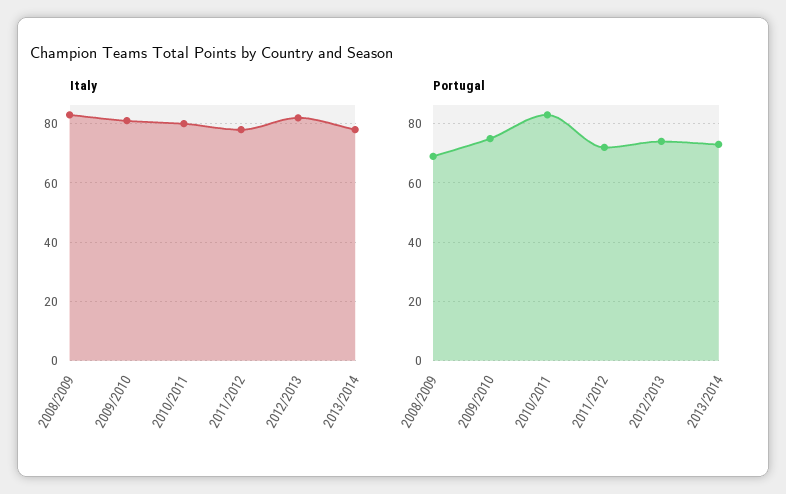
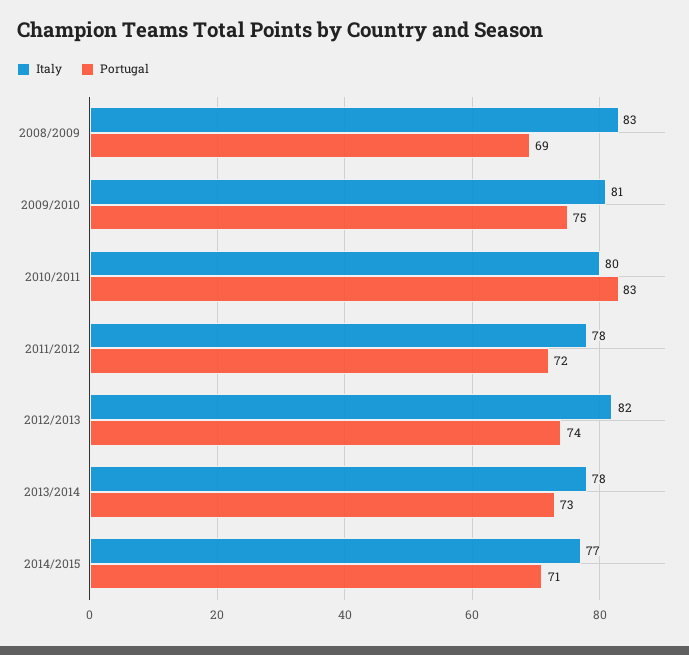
Italy, 2014/2015: none -> 77
Portugal, 2014/2015: none -> 71

